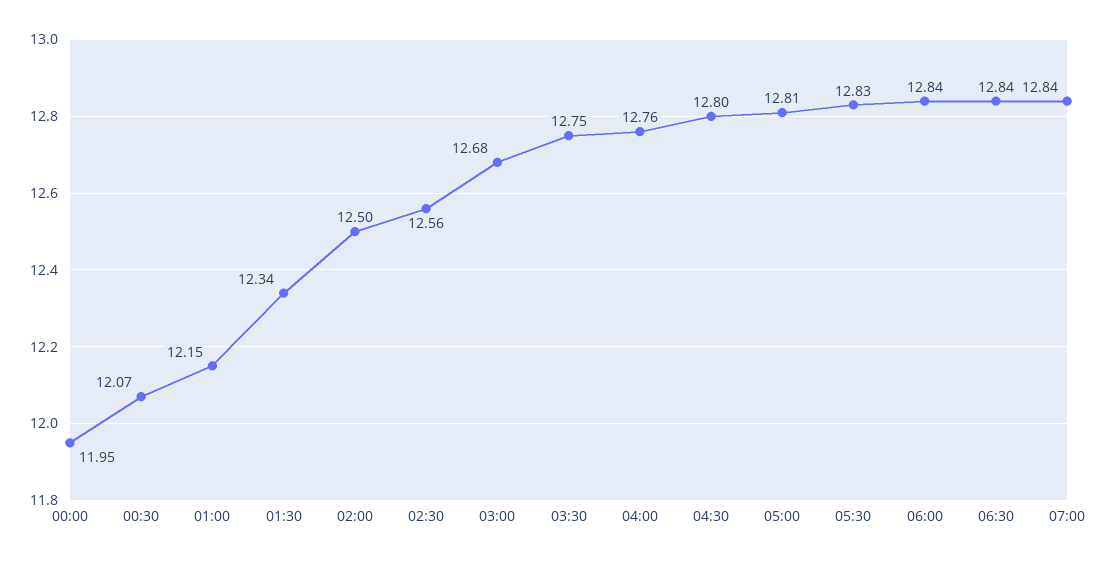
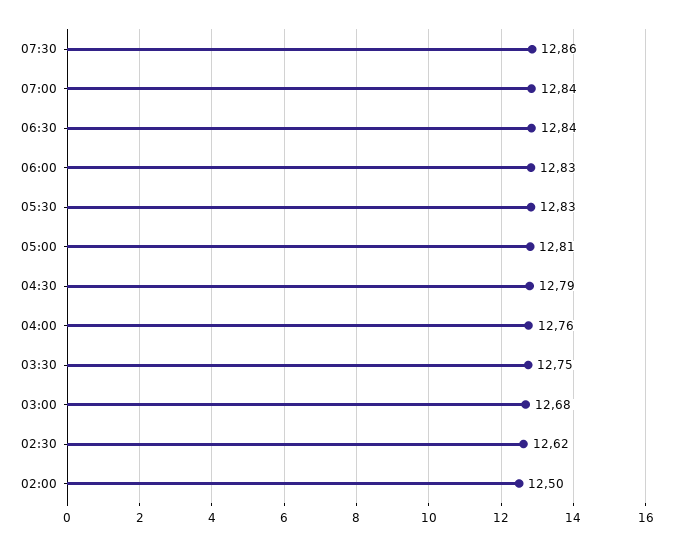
00:00: 11.95 -> none
00:30: 12.07 -> none
01:00: 12.15 -> none
01:30: 12.34 -> none
02:30: 12.56 -> 12.62
04:30: 12.8 -> 12.79
06:00: 12.84 -> 12.83
07:30: none -> 12.86

